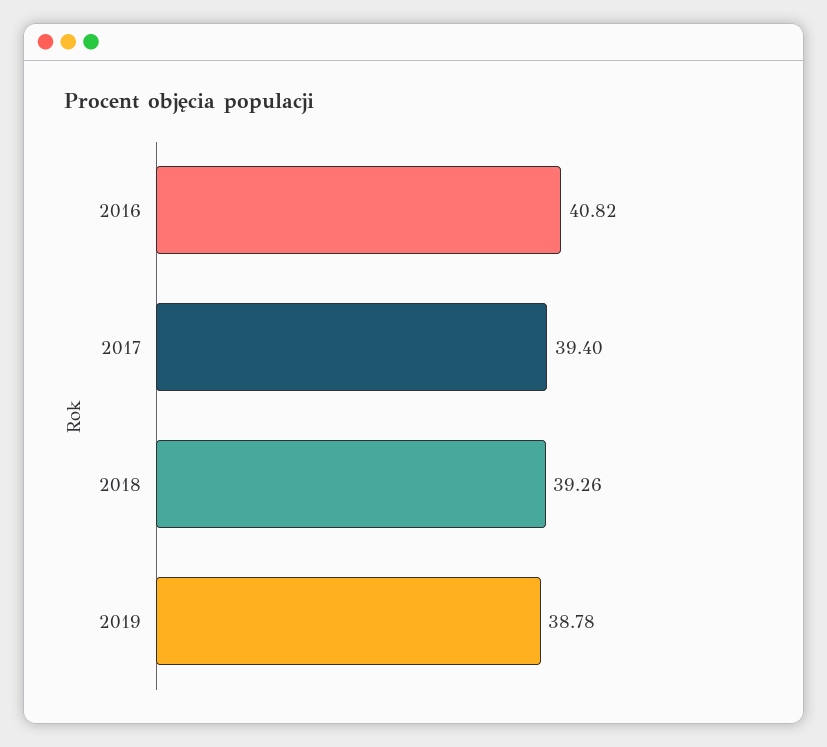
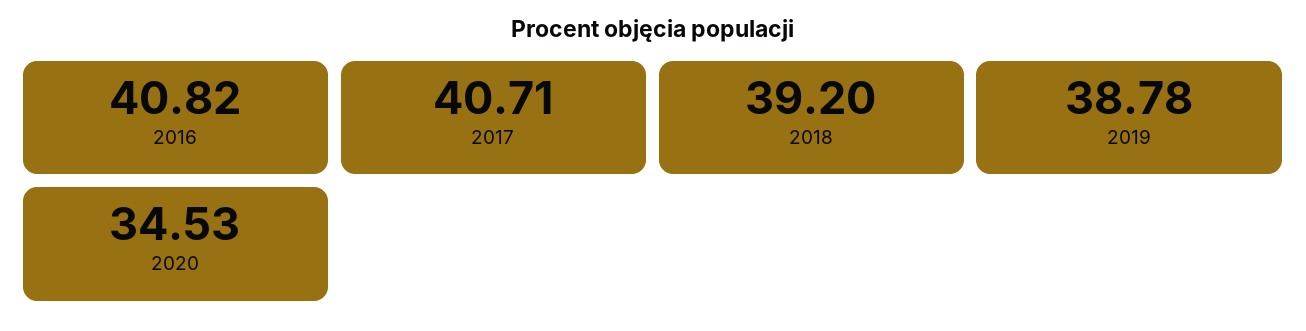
2017: 39.4 -> 40.71
2018: 39.26 -> 39.2
2020: none -> 34.53

